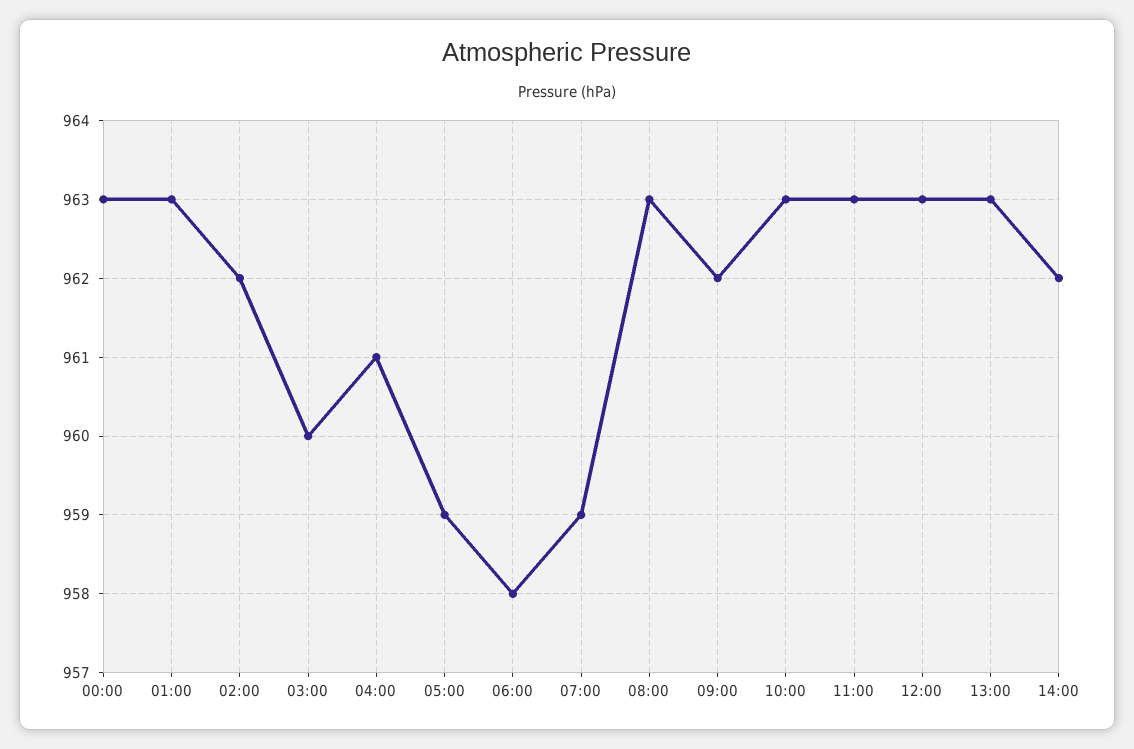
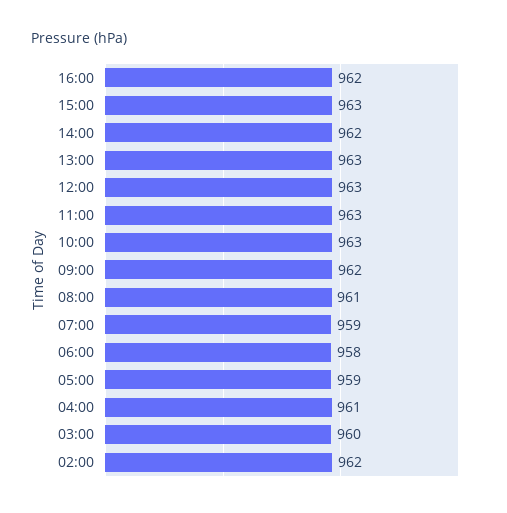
00:00: 963 -> none
01:00: 963 -> none
08:00: 963 -> 961
16:00: none -> 962
15:00: none -> 963

